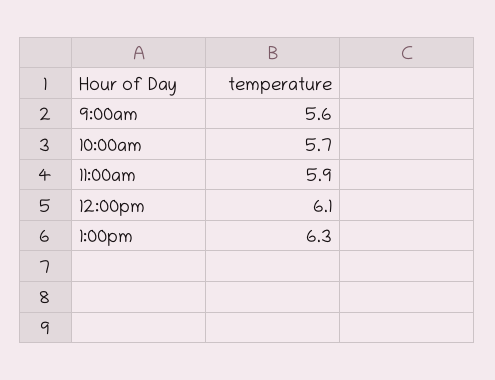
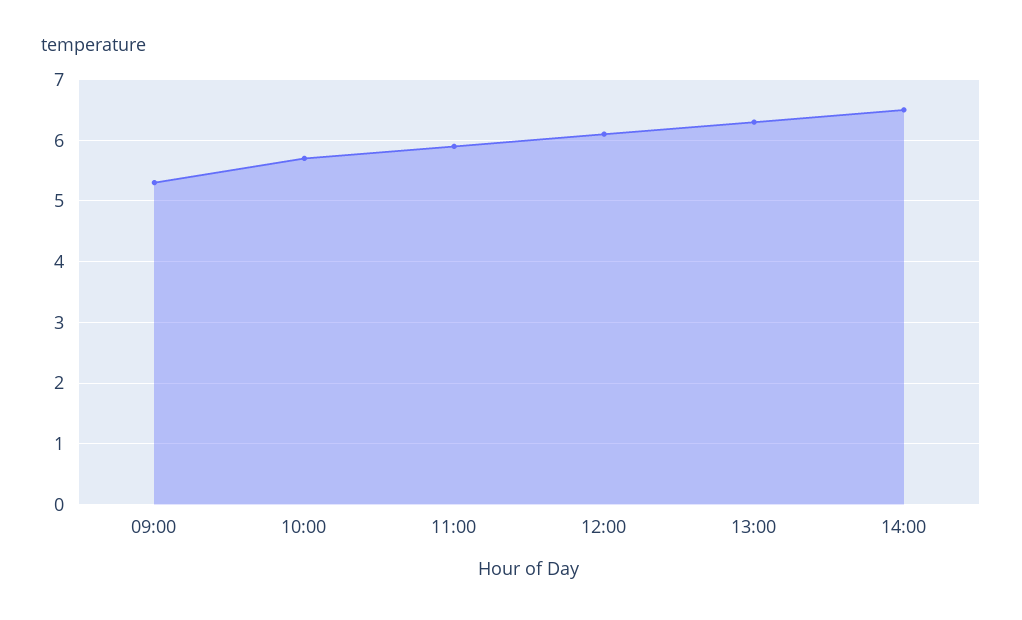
9:00am: 5.6 -> 5.3
14:00: none -> 6.5

